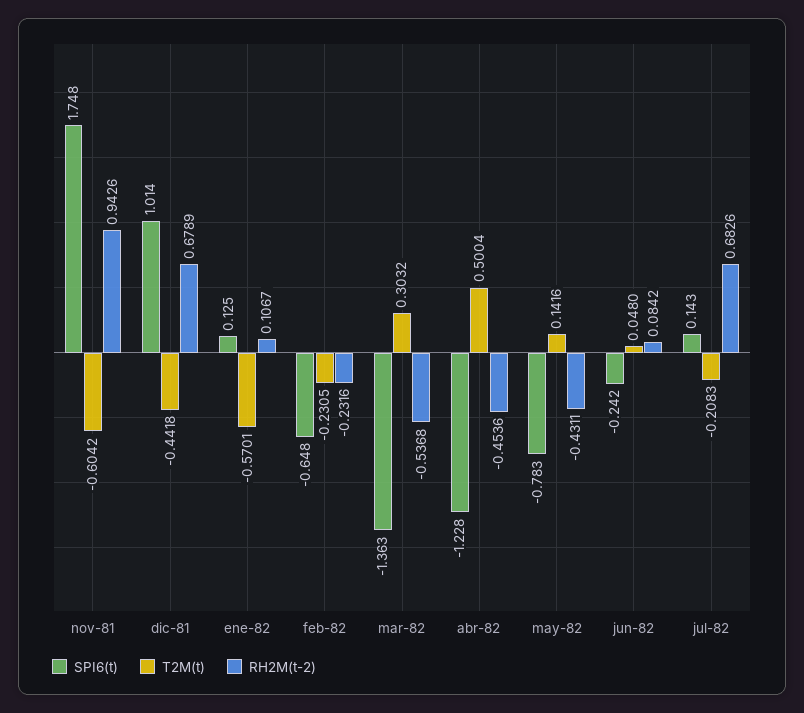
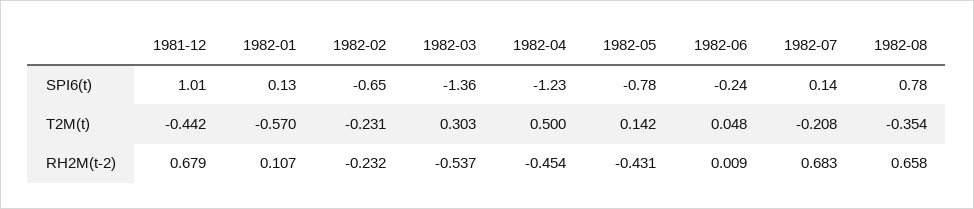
SPI6(t), nov-81: 1.748 -> none
T2M(t), nov-81: -0.6042 -> none
RH2M(t-2), nov-81: 0.9426 -> none
RH2M(t-2), jun-82: 0.0842 -> 0.009
SPI6(t), 1982-08: none -> 0.78
T2M(t), 1982-08: none -> -0.354
RH2M(t-2), 1982-08: none -> 0.658

